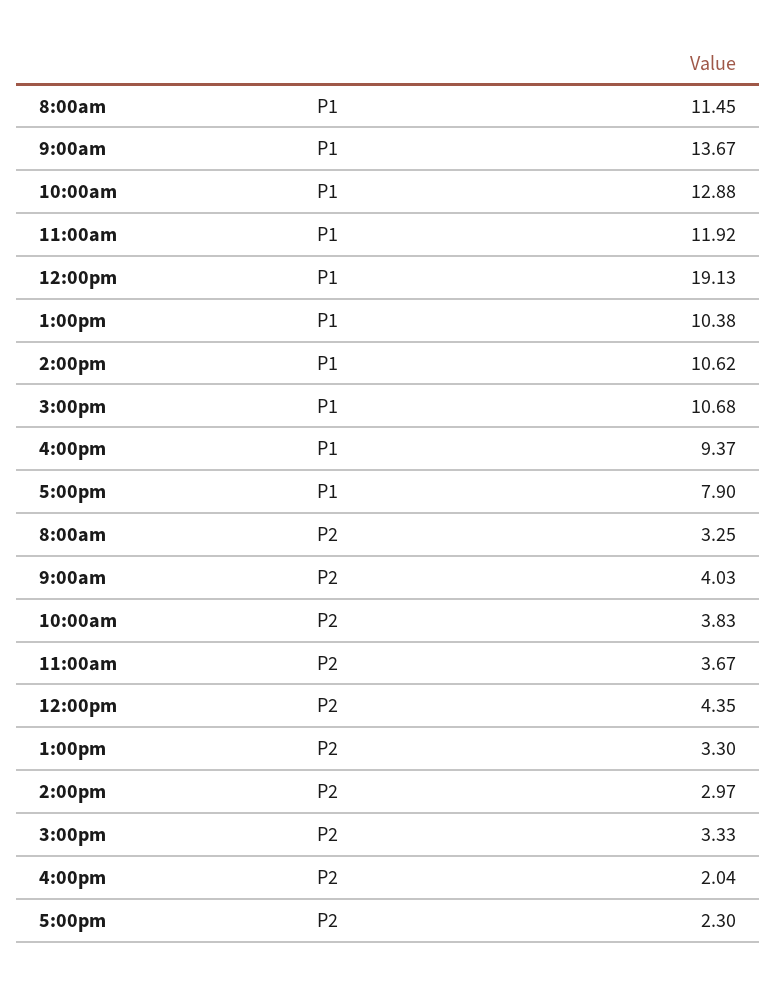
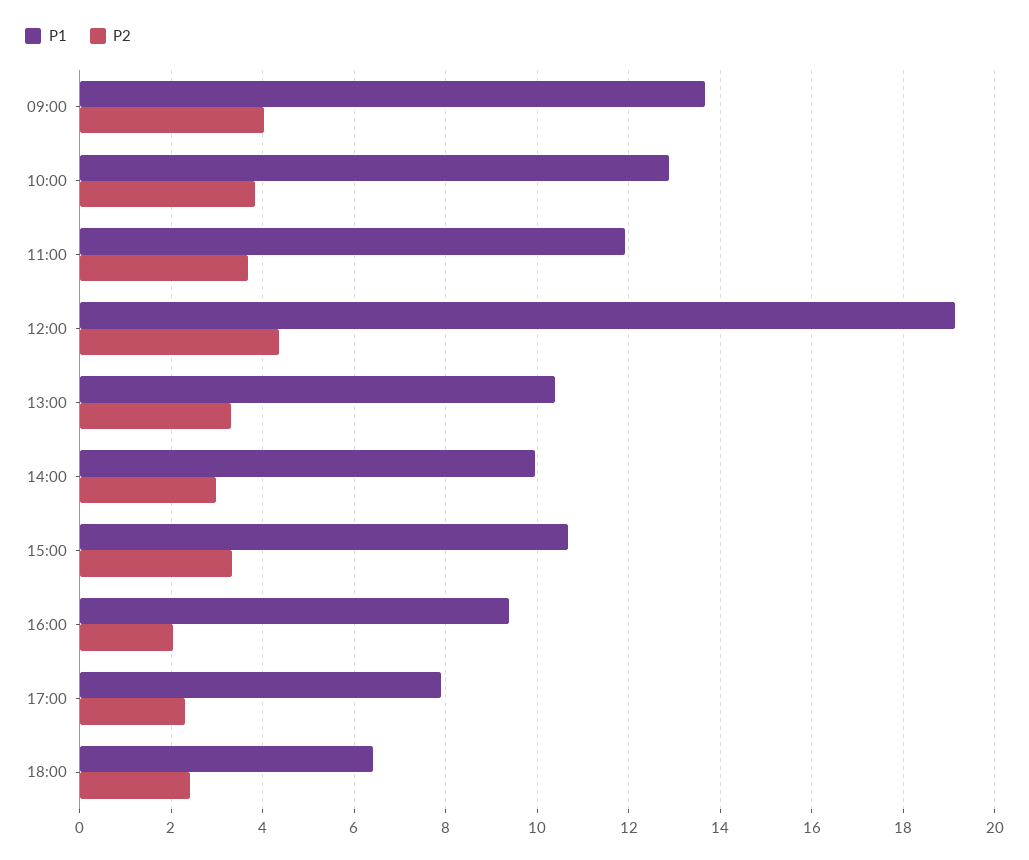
P1, 8:00am: 11.45 -> none
P1, 2:00pm: 10.62 -> 10
P2, 8:00am: 3.25 -> none
P1, 18:00: none -> 6.4
P2, 18:00: none -> 2.4

